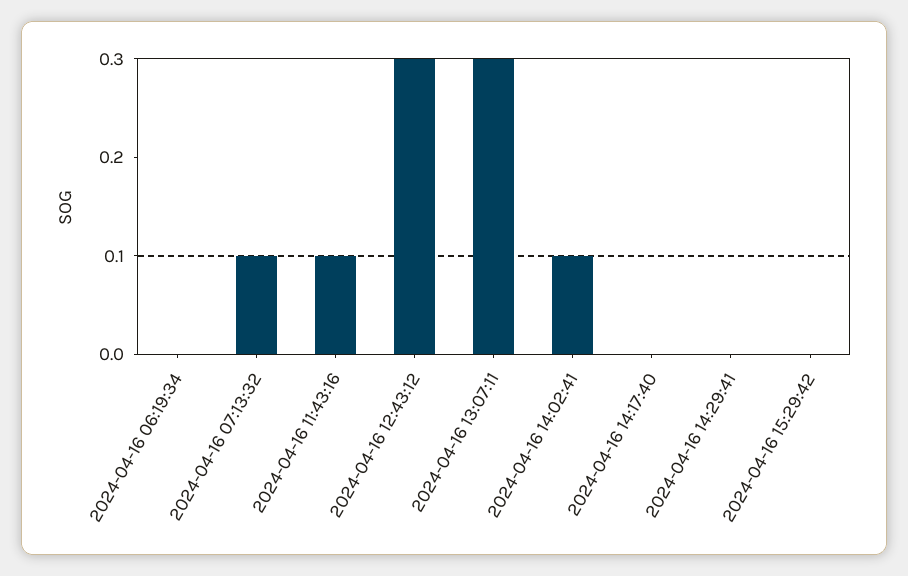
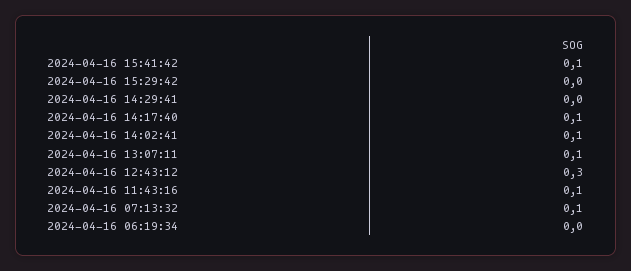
2024-04-16 13:07:11: 0.3 -> 0.1
2024-04-16 14:17:40: 0 -> 0.1
2024-04-16 15:41:42: none -> 0.1

